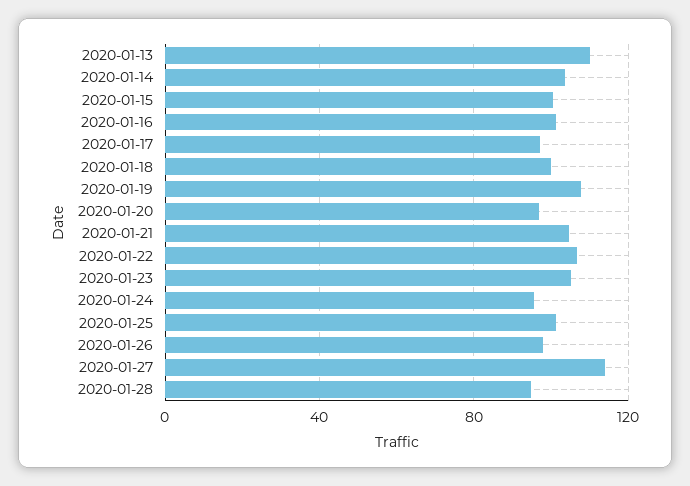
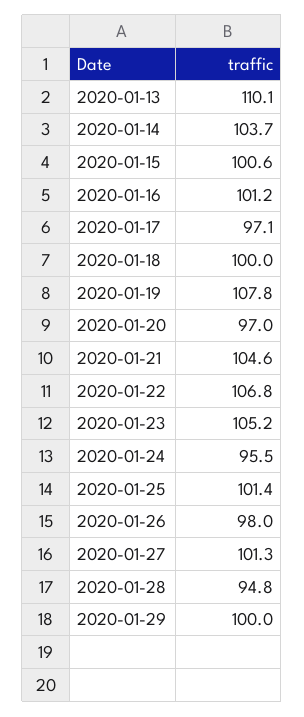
2020-01-27: 115 -> 101.3
2020-01-29: none -> 100

